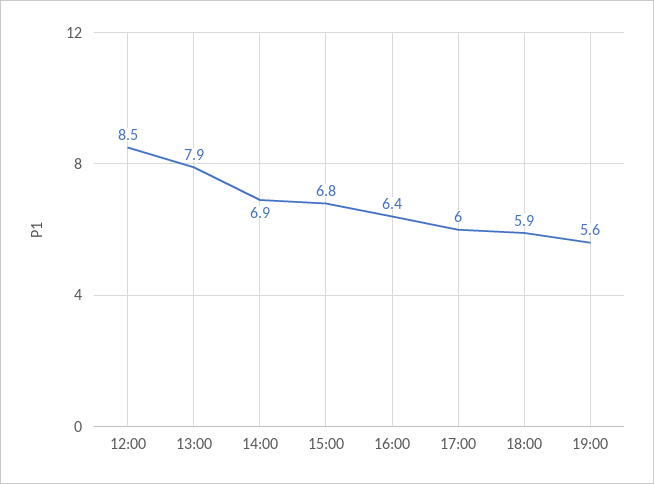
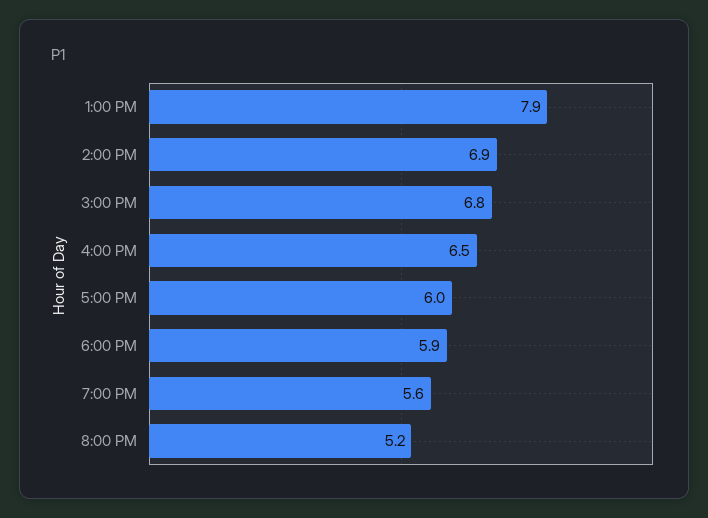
12:00: 8.5 -> none
16:00: 6.4 -> 6.5
8:00 PM: none -> 5.2

